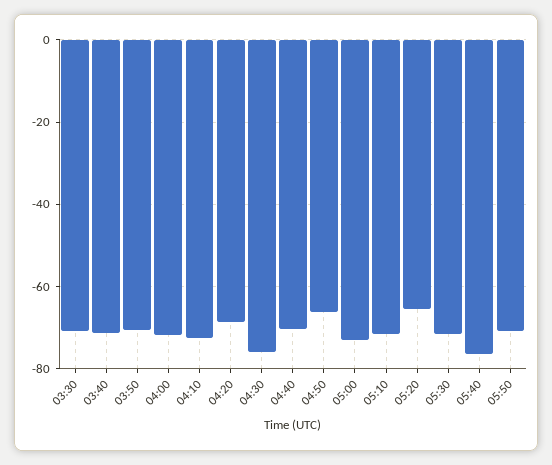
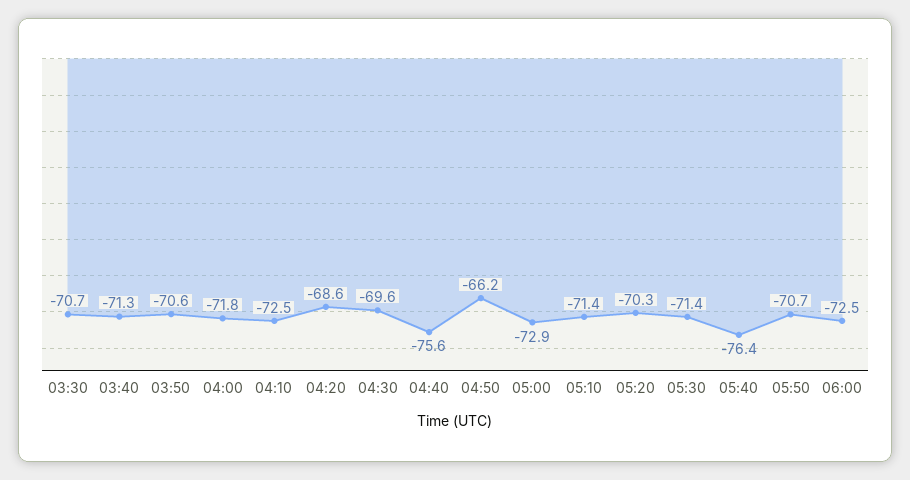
04:30: -76 -> -69.6
04:40: -70 -> -75.6
05:20: -66 -> -70.3
06:00: none -> -72.5

